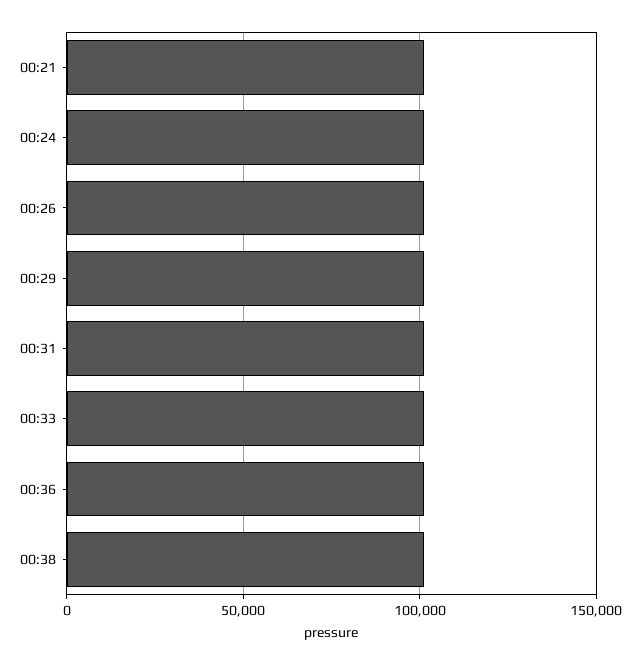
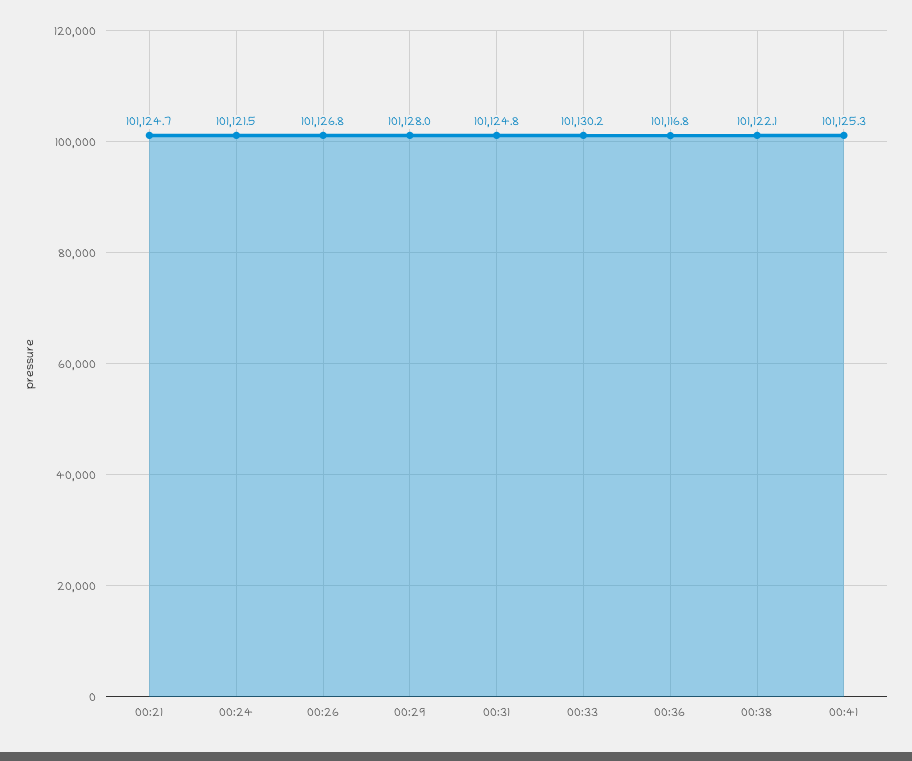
00:41: none -> 101125.3

